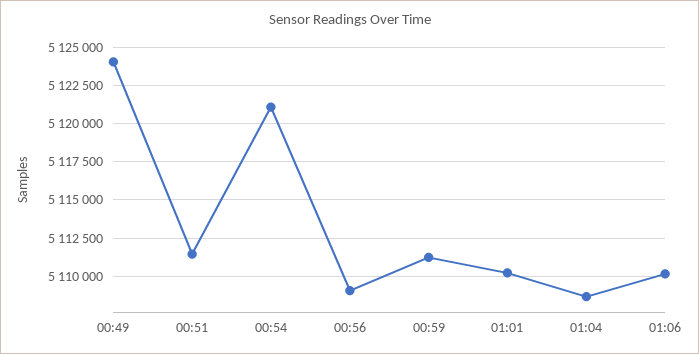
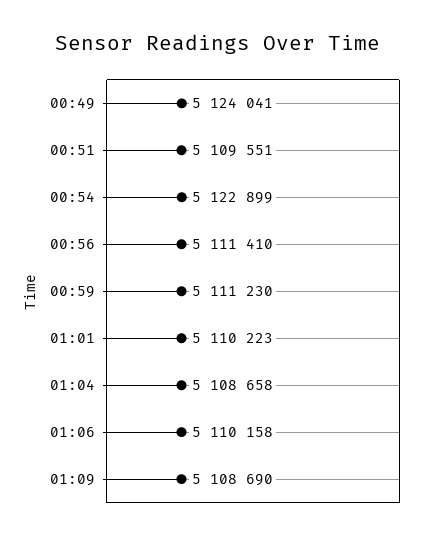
00:51: 5111500 -> 5109551
00:54: 5121000 -> 5122899
00:56: 5109000 -> 5111410
01:09: none -> 5108690

